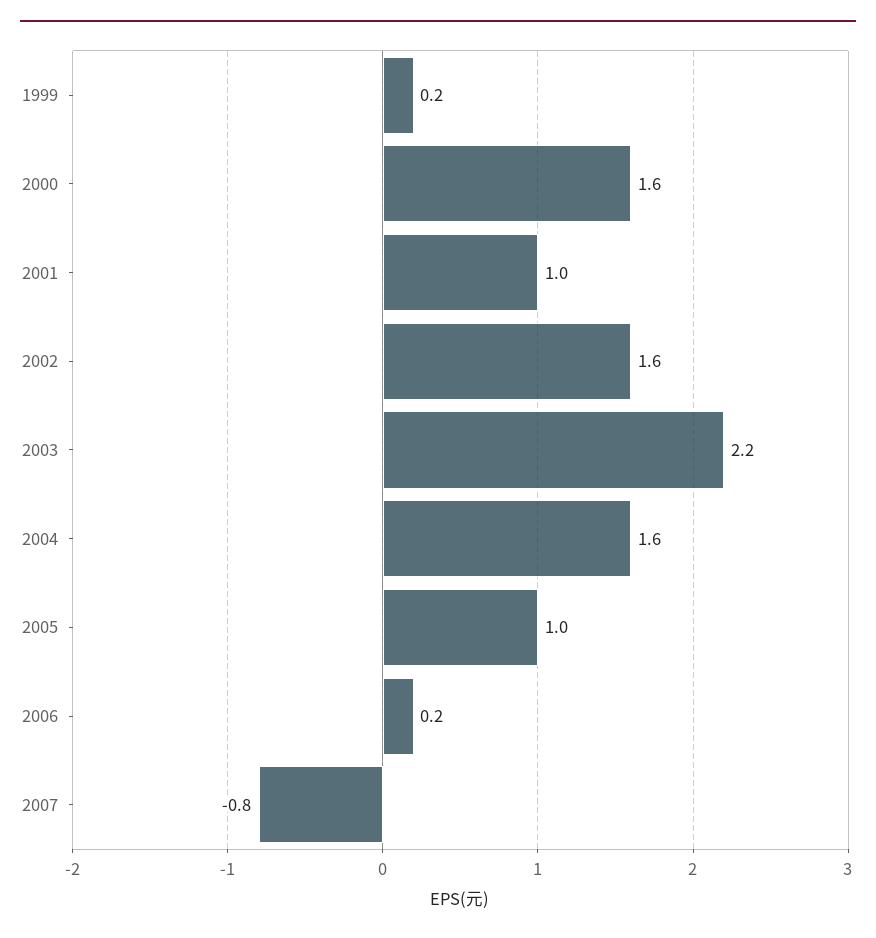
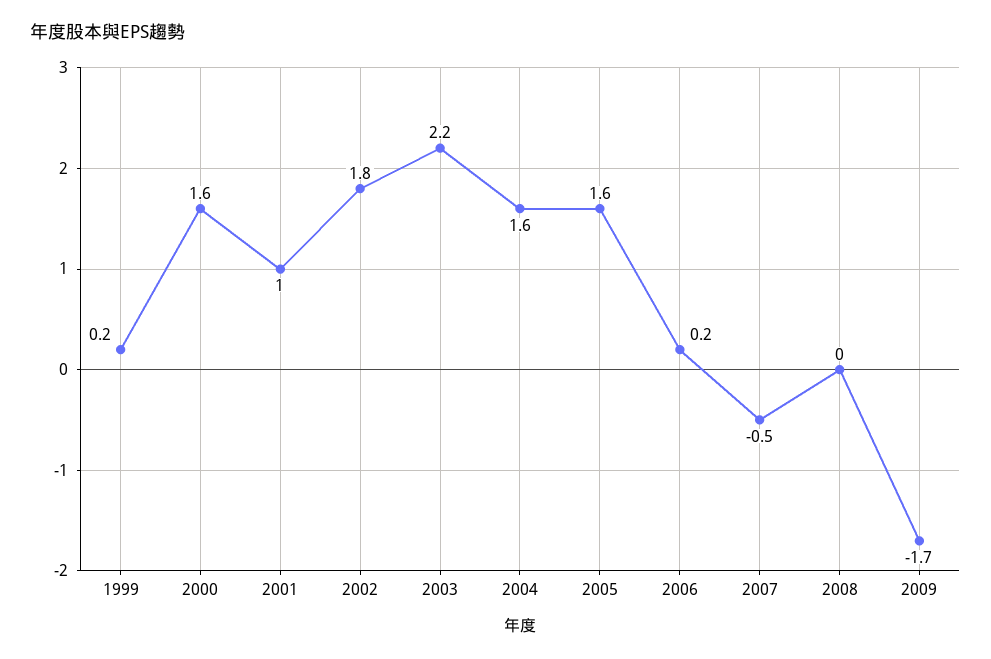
2002: 1.6 -> 1.8
2005: 1 -> 1.6
2007: -0.8 -> -0.5
2008: none -> 0
2009: none -> -1.7

